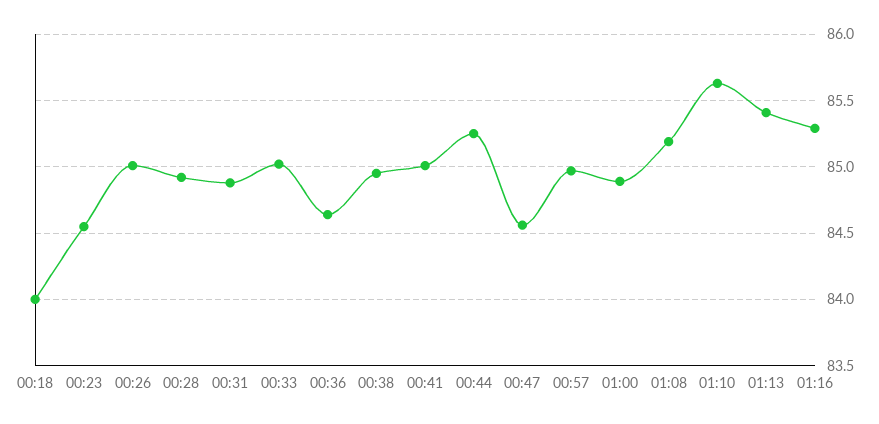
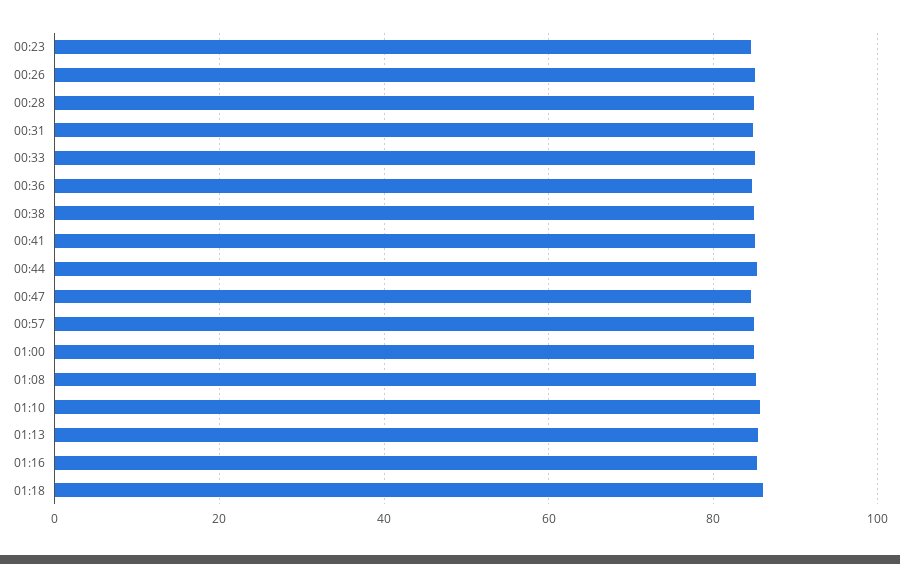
00:18: 84 -> none
01:18: none -> 86

